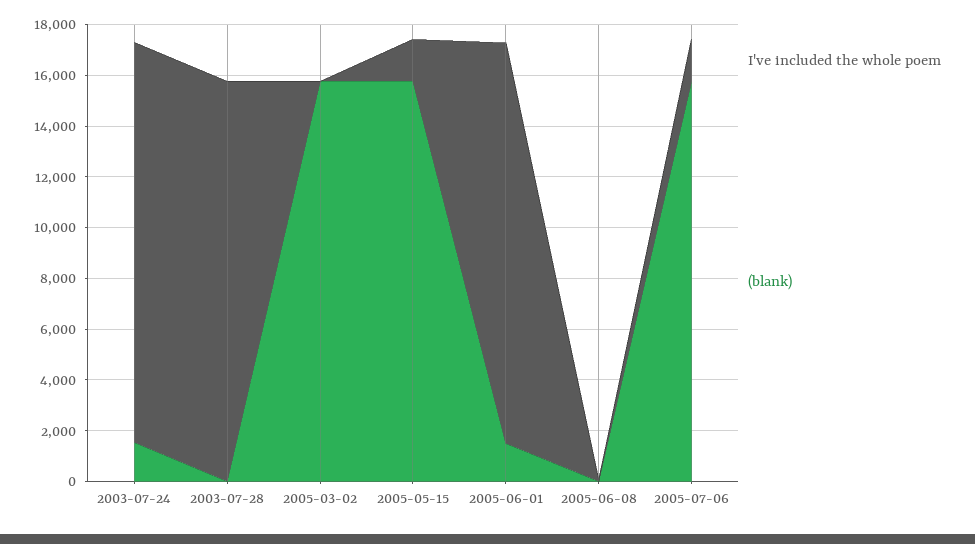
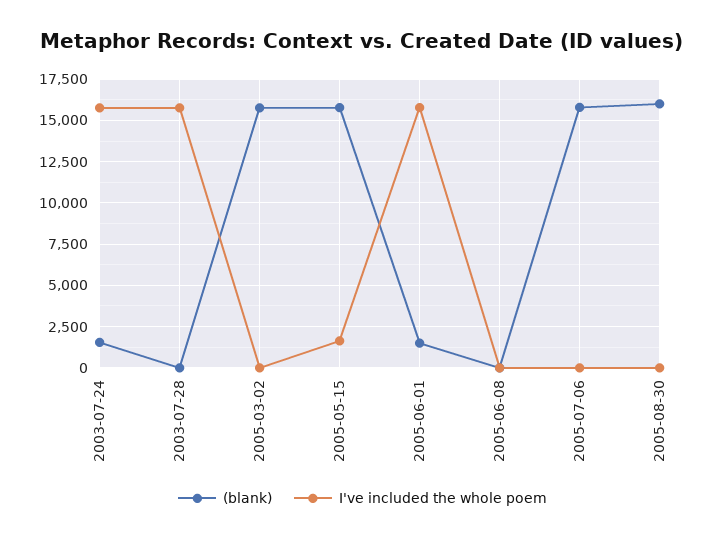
I've included the whole poem, 2005-07-06: 1500 -> 0
(blank), 2005-08-30: none -> 16000
I've included the whole poem, 2005-08-30: none -> 0

